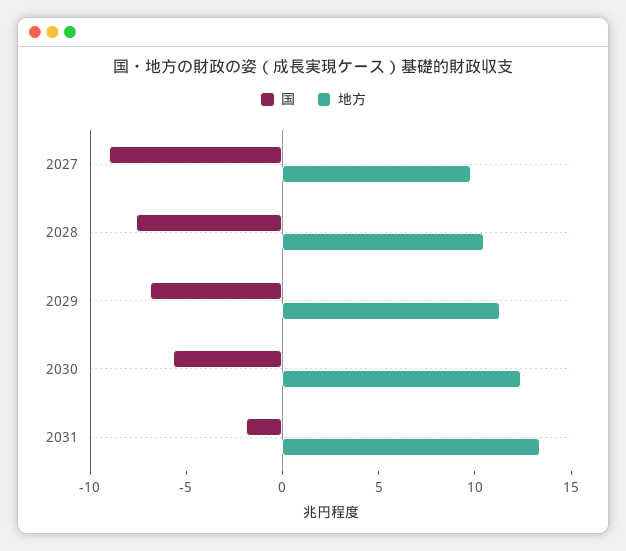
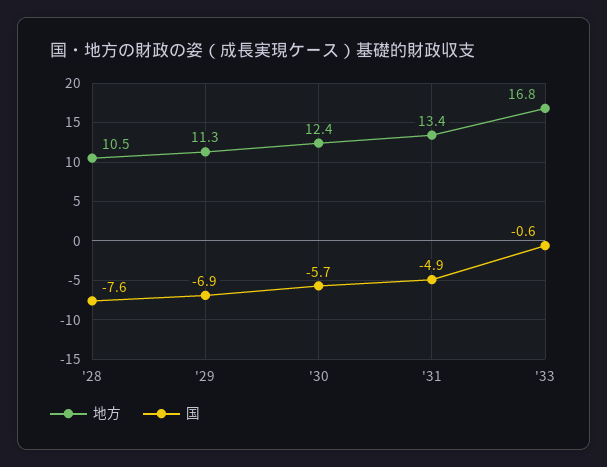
国, 2027: -9 -> none
地方, 2027: 10 -> none
国, 2031: -2 -> -4.9
地方, '33: none -> 16.8
国, '33: none -> -0.6

